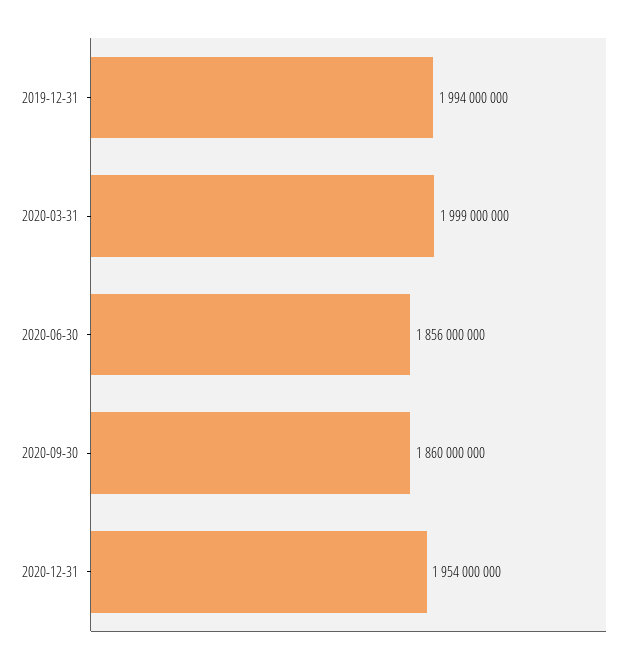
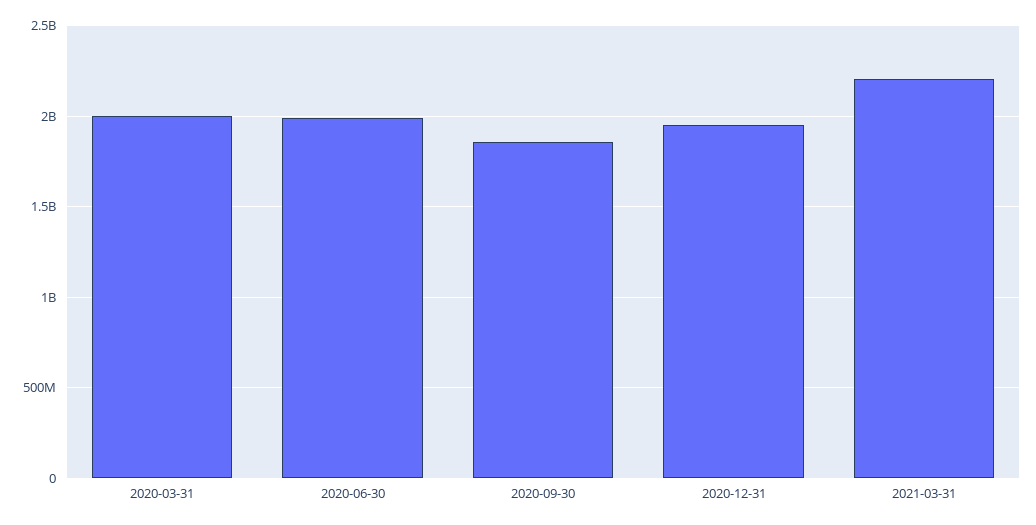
2019-12-31: 1994000000 -> none
2020-06-30: 1856000000 -> 2000000000
2021-03-31: none -> 2200000000

